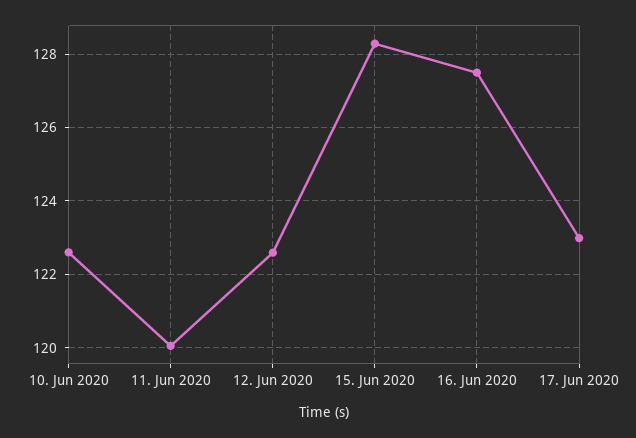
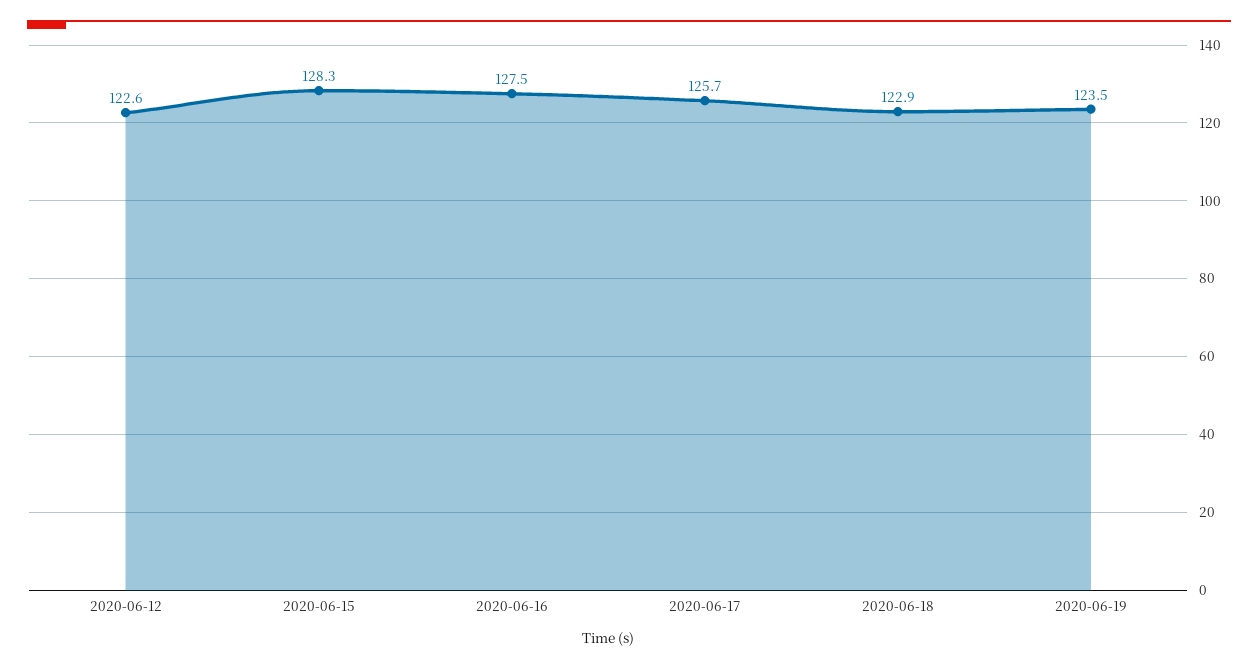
10. Jun 2020: 122.6 -> none
11. Jun 2020: 120 -> none
17. Jun 2020: 123 -> 125.7
2020-06-18: none -> 122.9
2020-06-19: none -> 123.5

